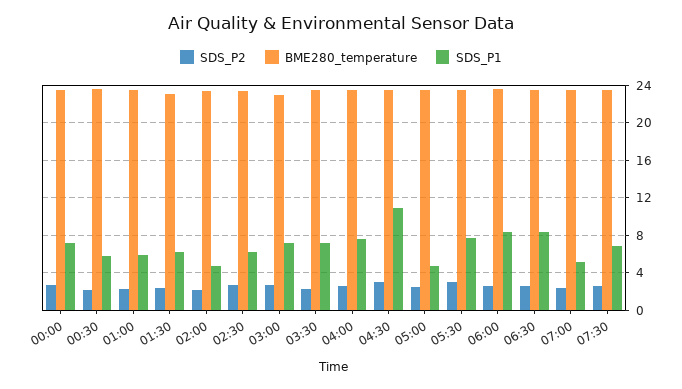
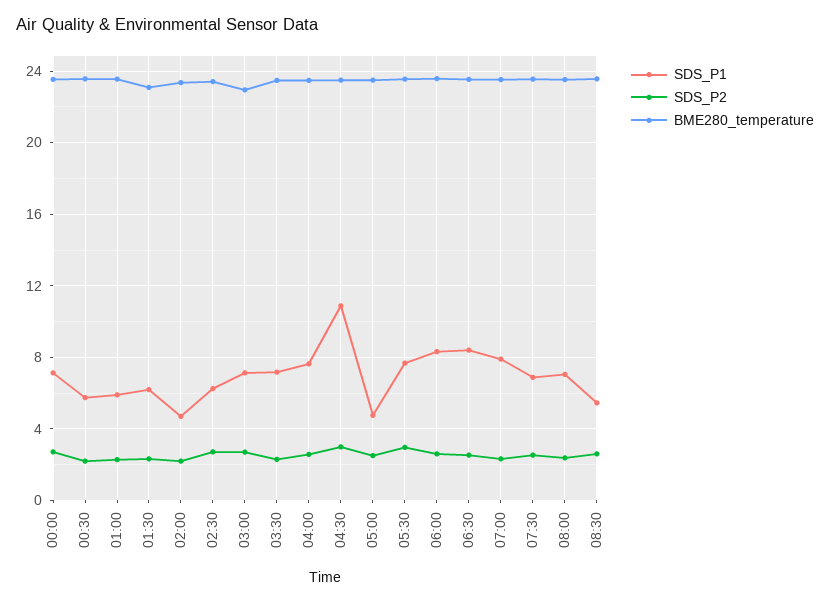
SDS_P1, 07:00: 5 -> 8
SDS_P1, 08:00: none -> 7
SDS_P2, 08:00: none -> 2.5
BME280_temperature, 08:00: none -> 23.5
SDS_P1, 08:30: none -> 5.5
SDS_P2, 08:30: none -> 2.5
BME280_temperature, 08:30: none -> 23.5

